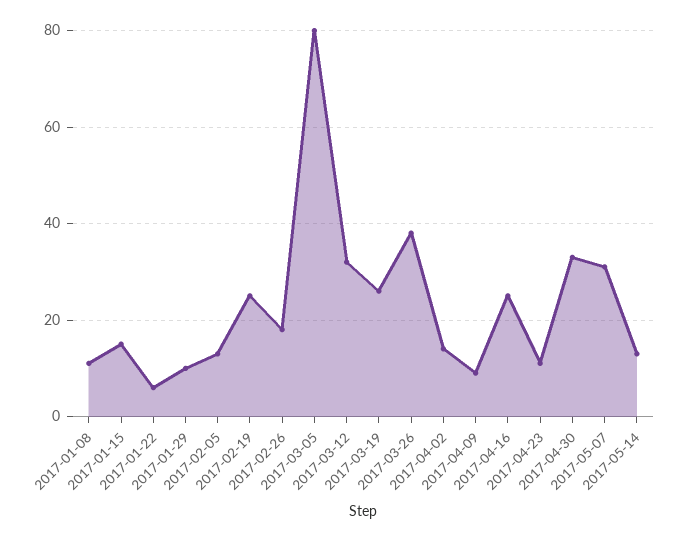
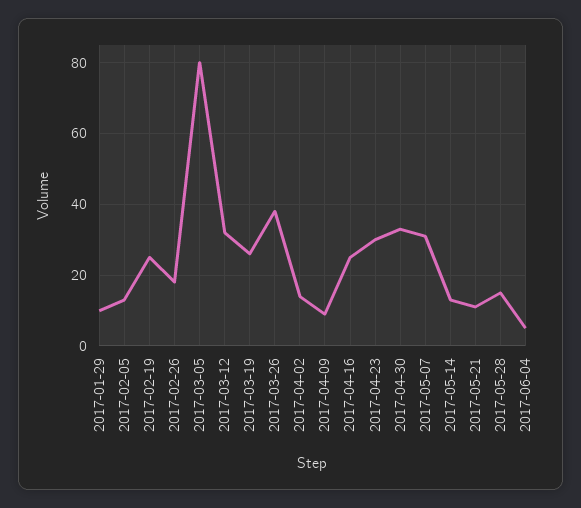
2017-01-08: 10 -> none
2017-01-15: 15 -> none
2017-01-22: 5 -> none
2017-04-23: 10 -> 30
2017-05-21: none -> 10
2017-05-28: none -> 15
2017-06-04: none -> 5

